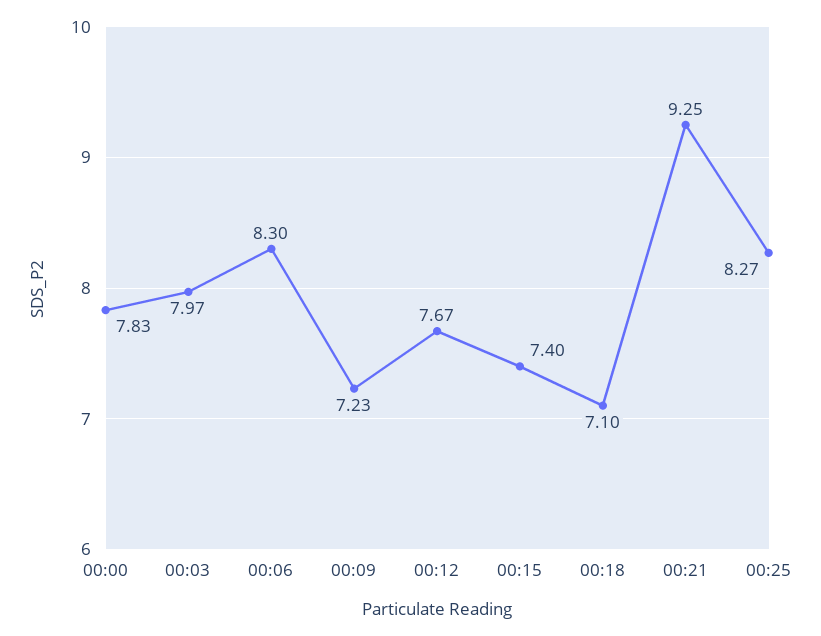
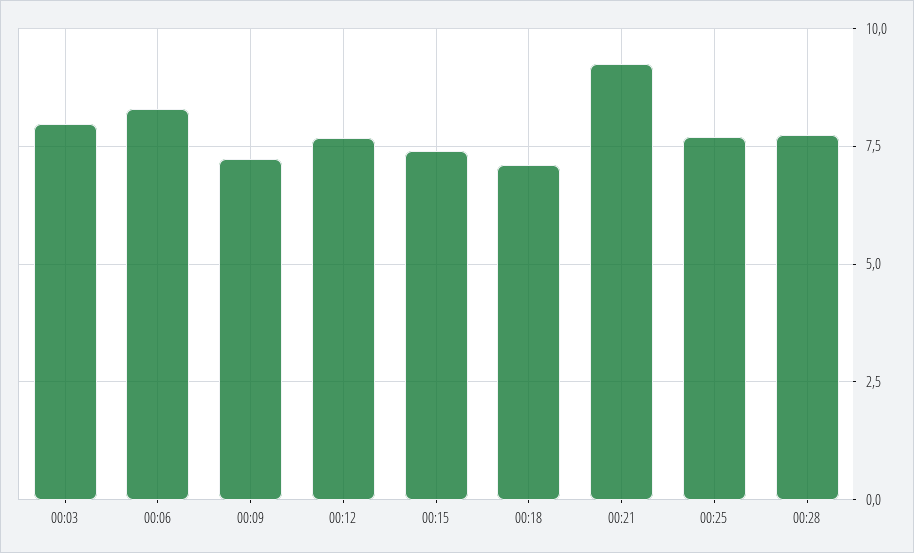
00:00: 7.83 -> none
00:25: 8.27 -> 7.75
00:28: none -> 7.75

